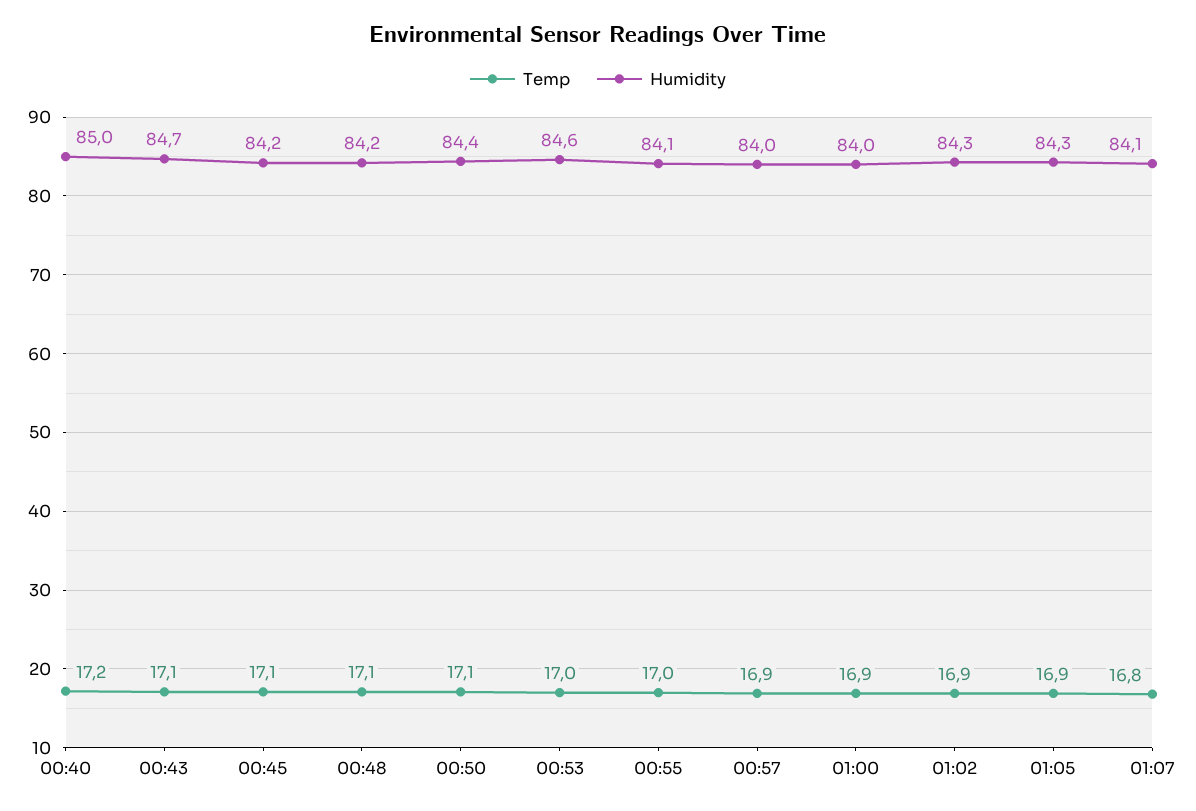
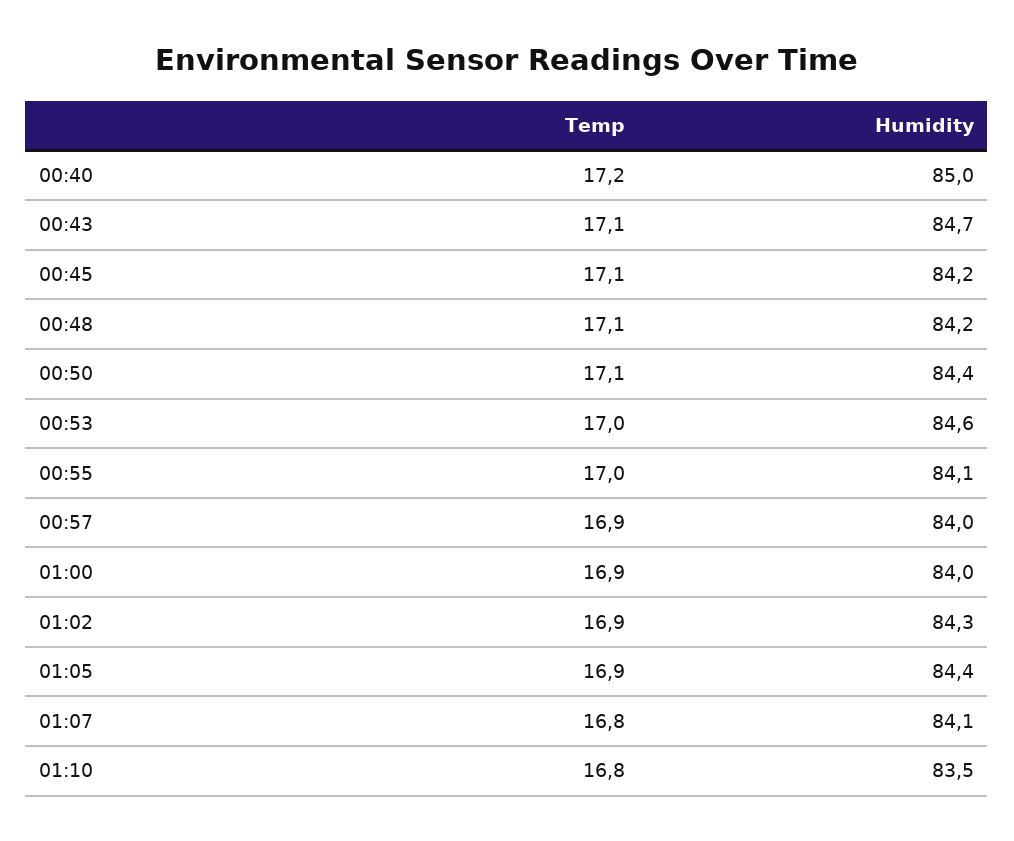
Humidity, 01:05: 84.3 -> 84.4
Temp, 01:10: none -> 16.8
Humidity, 01:10: none -> 83.5

